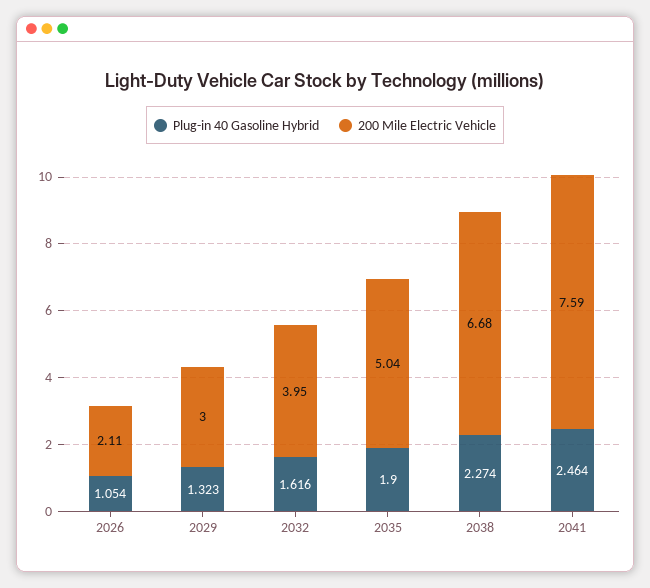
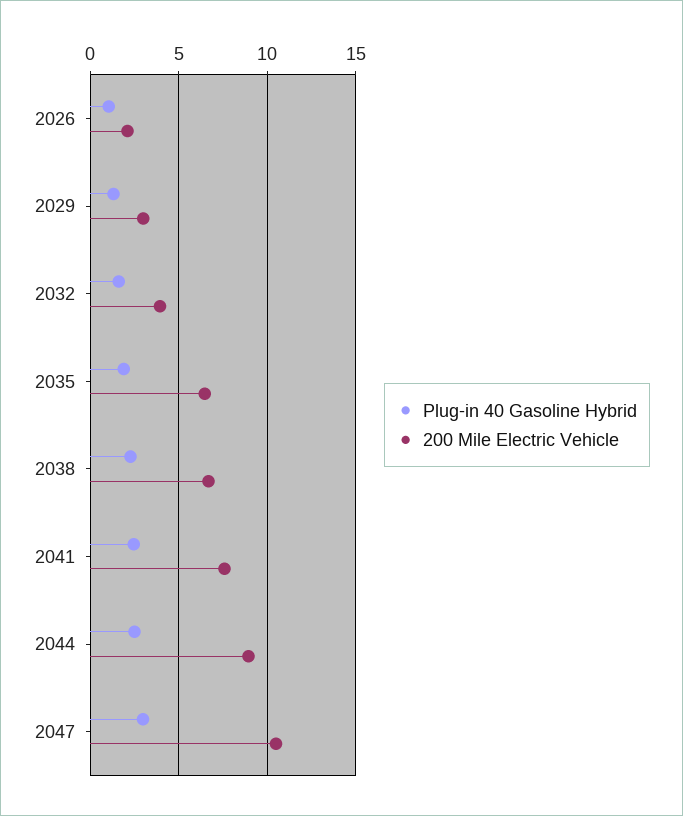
200 Mile Electric Vehicle, 2035: 5.04 -> 6.5
Plug-in 40 Gasoline Hybrid, 2044: none -> 2.5
200 Mile Electric Vehicle, 2044: none -> 9
Plug-in 40 Gasoline Hybrid, 2047: none -> 3
200 Mile Electric Vehicle, 2047: none -> 10.5

